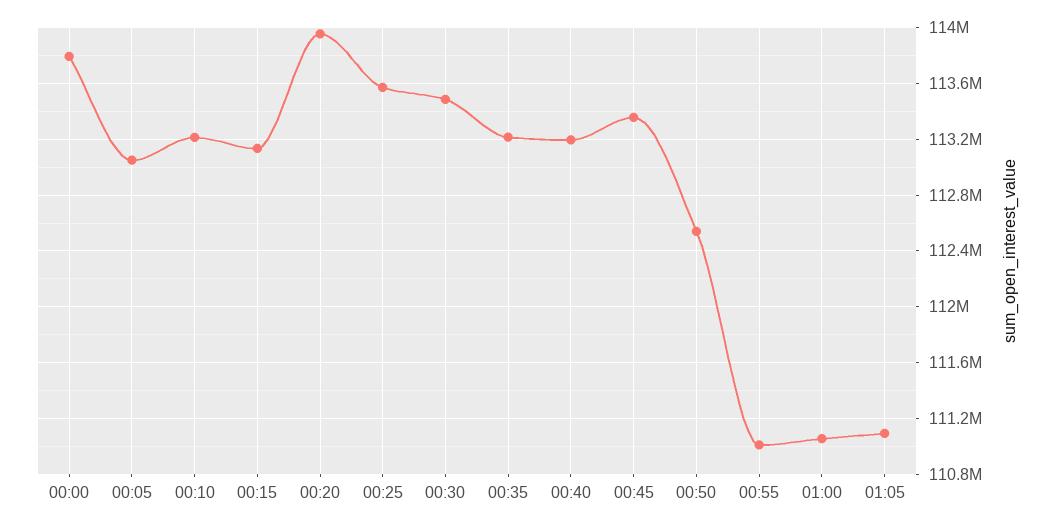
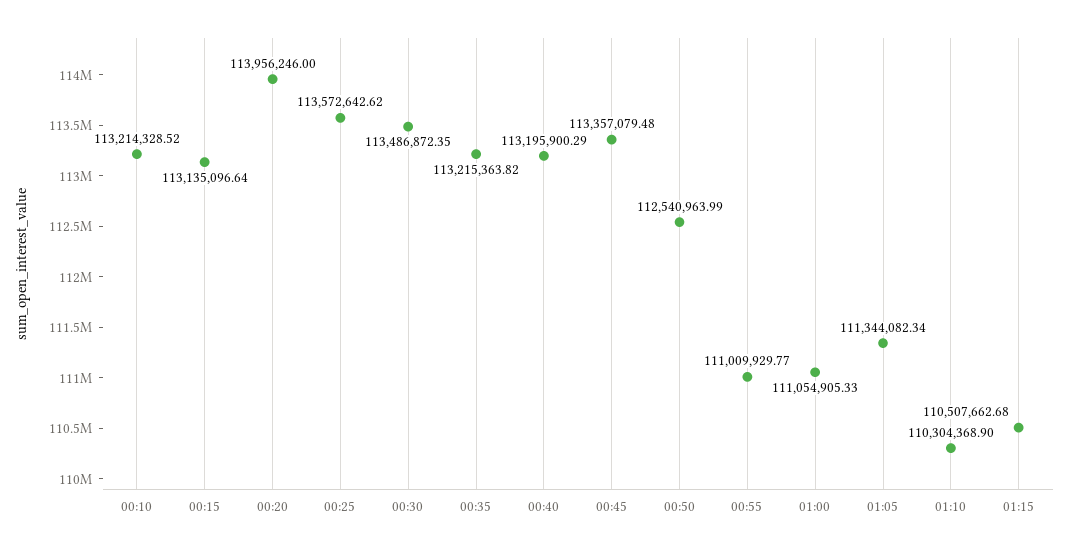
00:00: 113800000 -> none
00:05: 113050000 -> none
01:05: 111100000 -> 111344082.34
01:10: none -> 110304368.9
01:15: none -> 110507662.68

